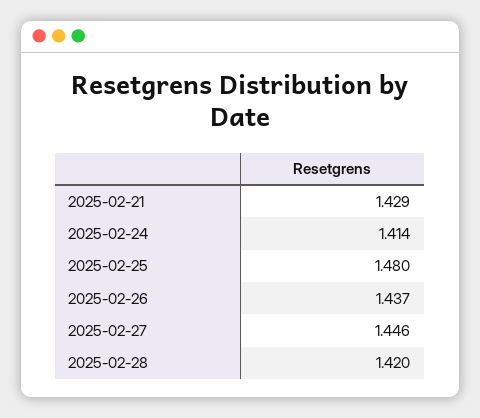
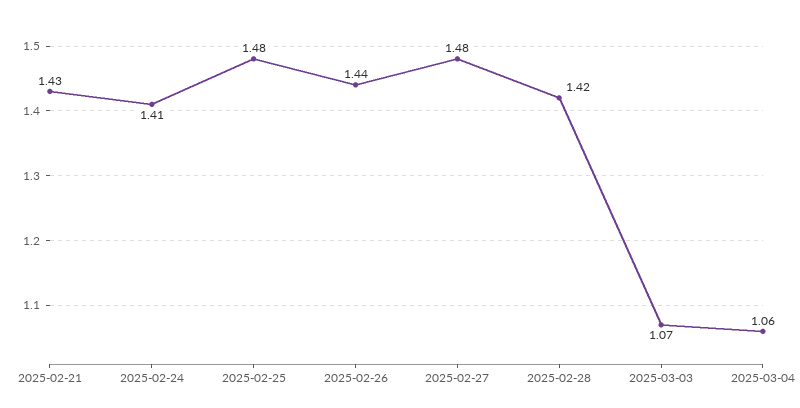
2025-02-27: 1.446 -> 1.48
2025-03-03: none -> 1.07
2025-03-04: none -> 1.06

